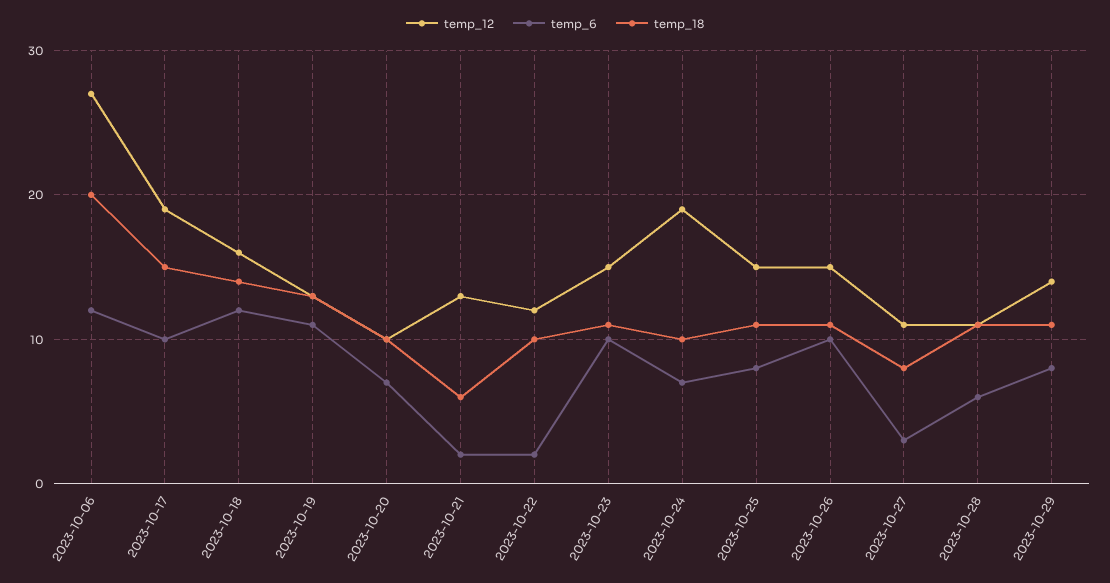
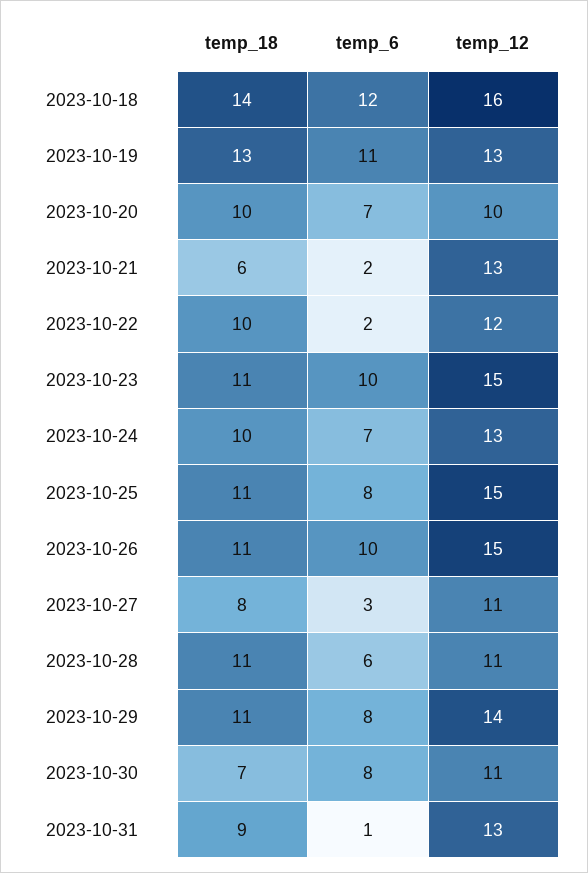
temp_12, 2023-10-06: 27 -> none
temp_6, 2023-10-06: 12 -> none
temp_18, 2023-10-06: 20 -> none
temp_12, 2023-10-17: 19 -> none
temp_6, 2023-10-17: 10 -> none
temp_18, 2023-10-17: 15 -> none
temp_12, 2023-10-24: 19 -> 13
temp_18, 2023-10-30: none -> 7
temp_6, 2023-10-30: none -> 8
temp_12, 2023-10-30: none -> 11
temp_18, 2023-10-31: none -> 9
temp_6, 2023-10-31: none -> 1
temp_12, 2023-10-31: none -> 13

